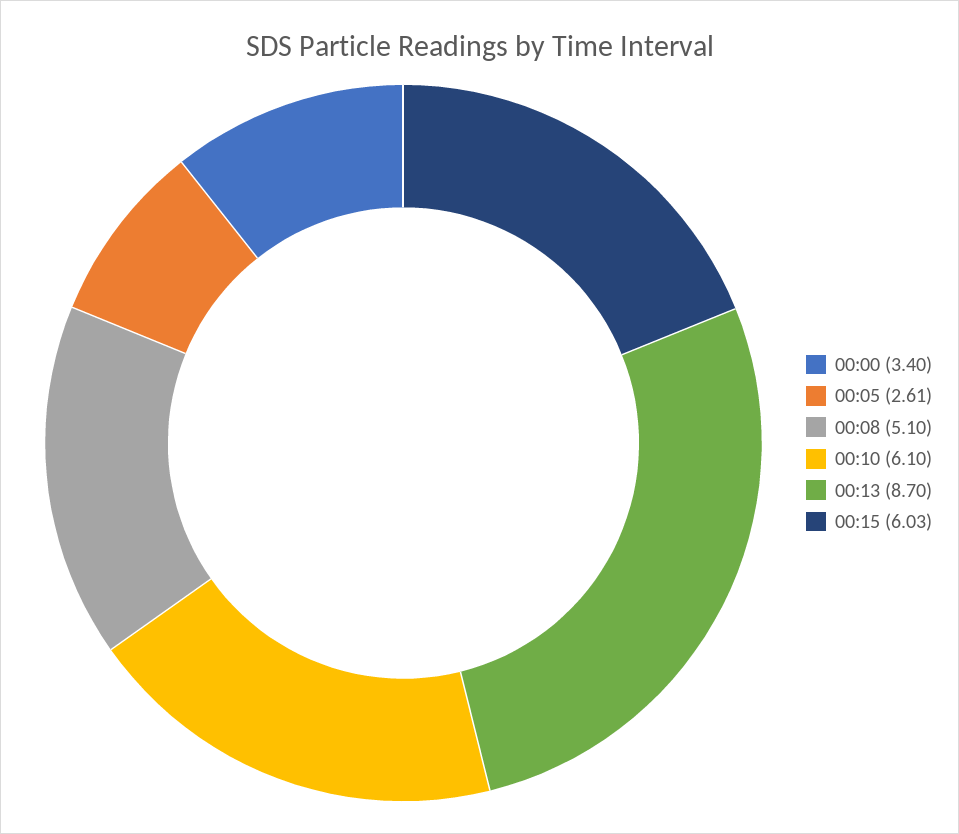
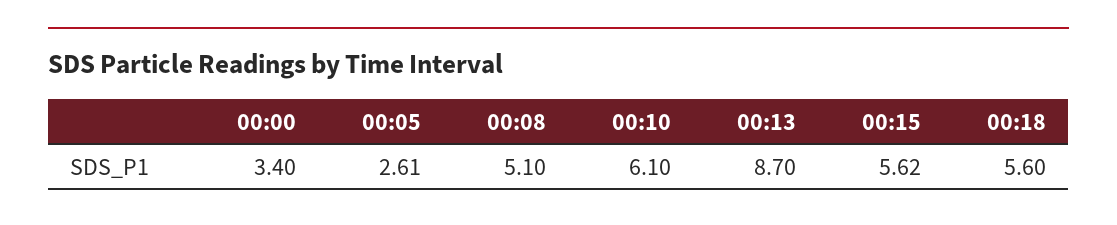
00:15: 6.03 -> 5.62
00:18: none -> 5.6

